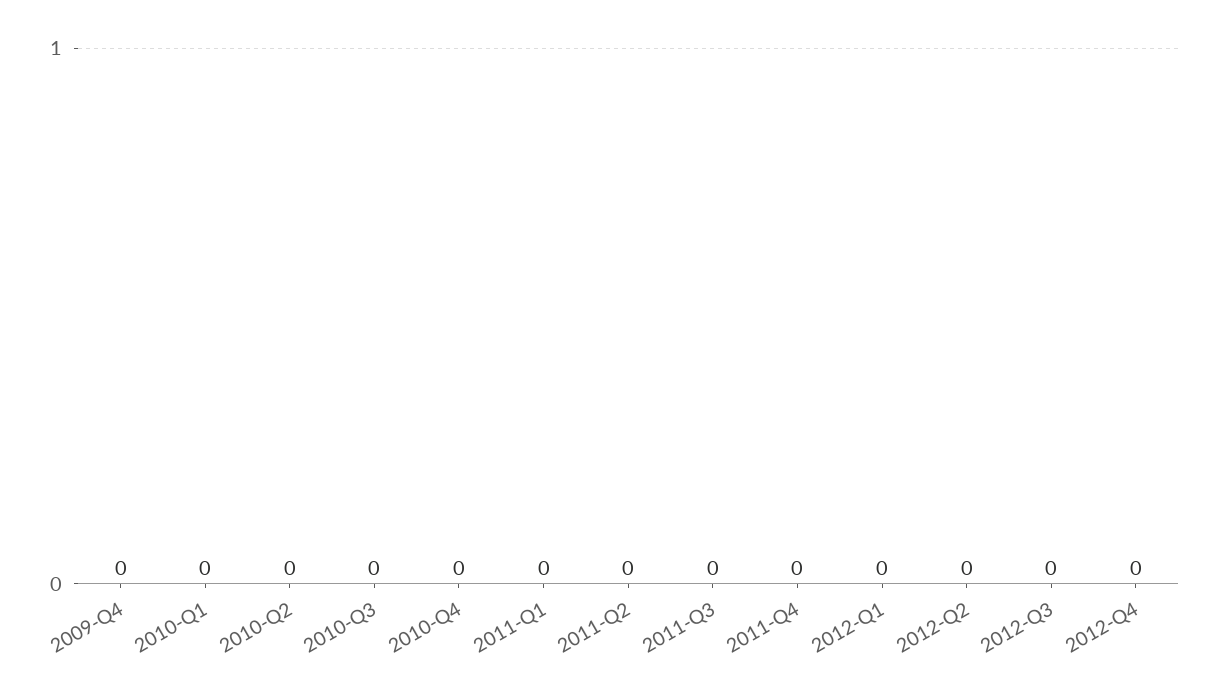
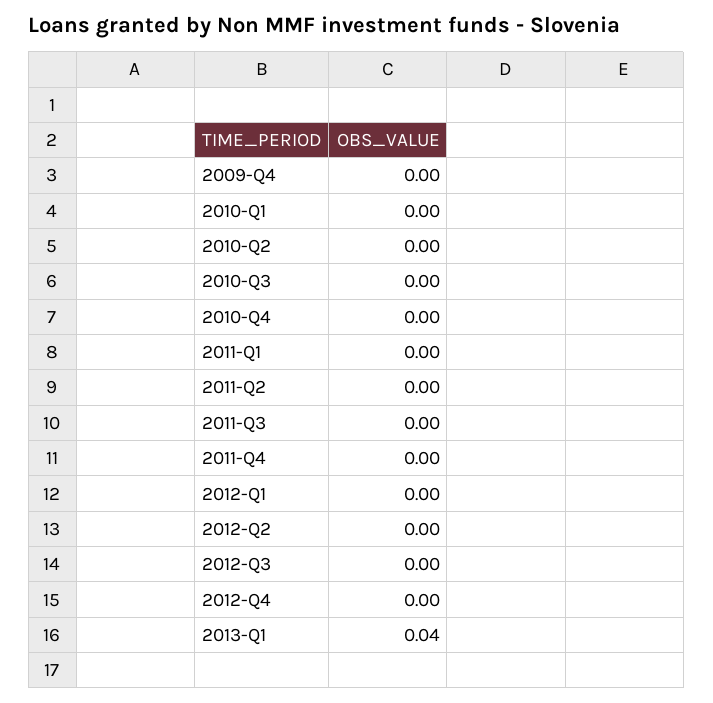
2013-Q1: none -> 0.04

